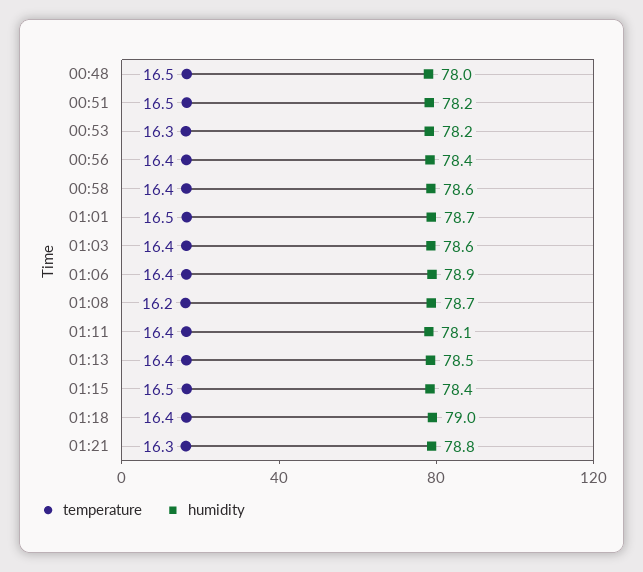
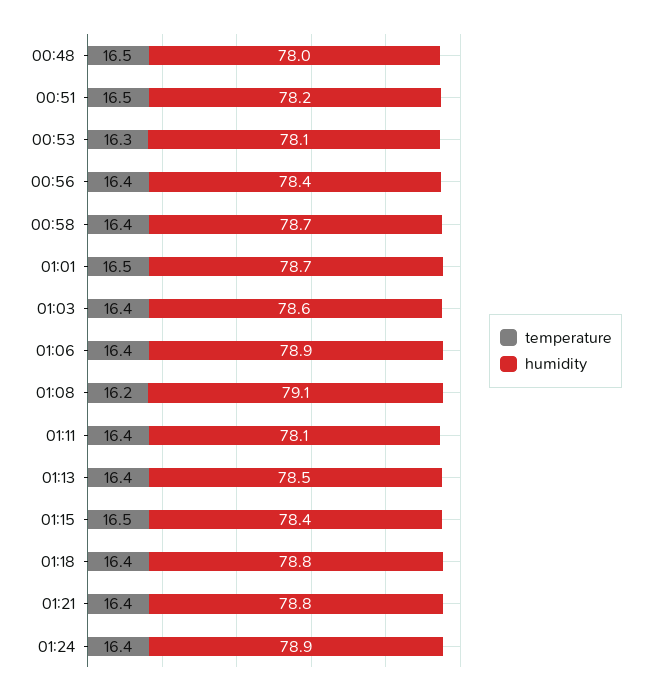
humidity, 00:53: 78.2 -> 78.1
humidity, 00:58: 78.6 -> 78.7
humidity, 01:08: 78.7 -> 79.1
humidity, 01:18: 79 -> 78.8
temperature, 01:21: 16.3 -> 16.4
temperature, 01:24: none -> 16.4
humidity, 01:24: none -> 78.9

